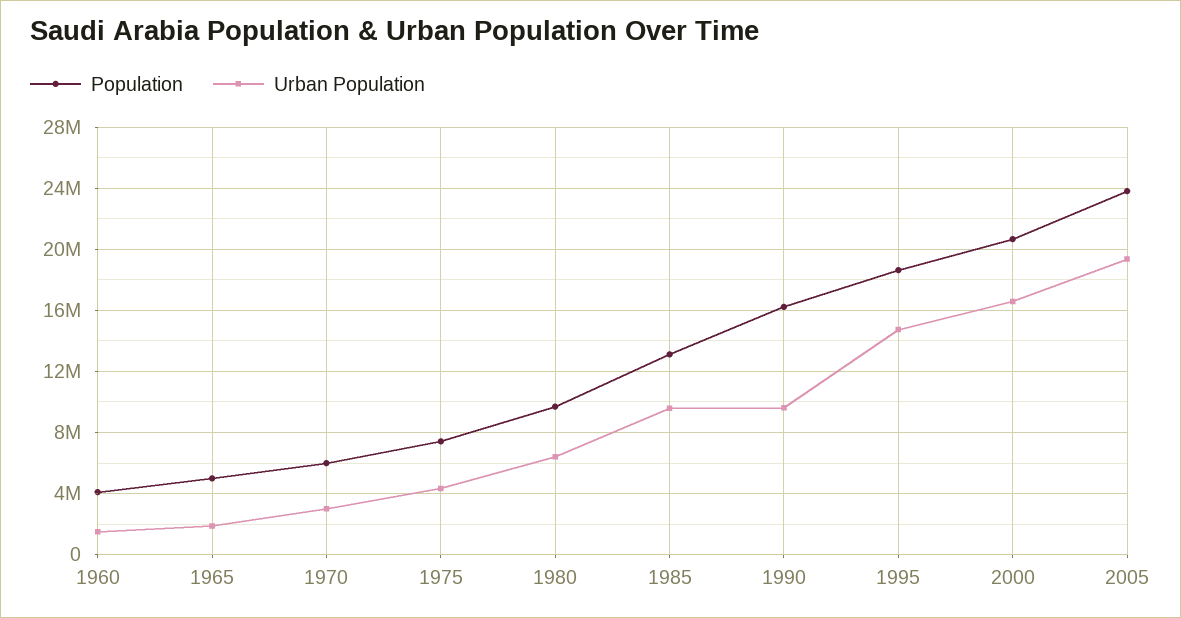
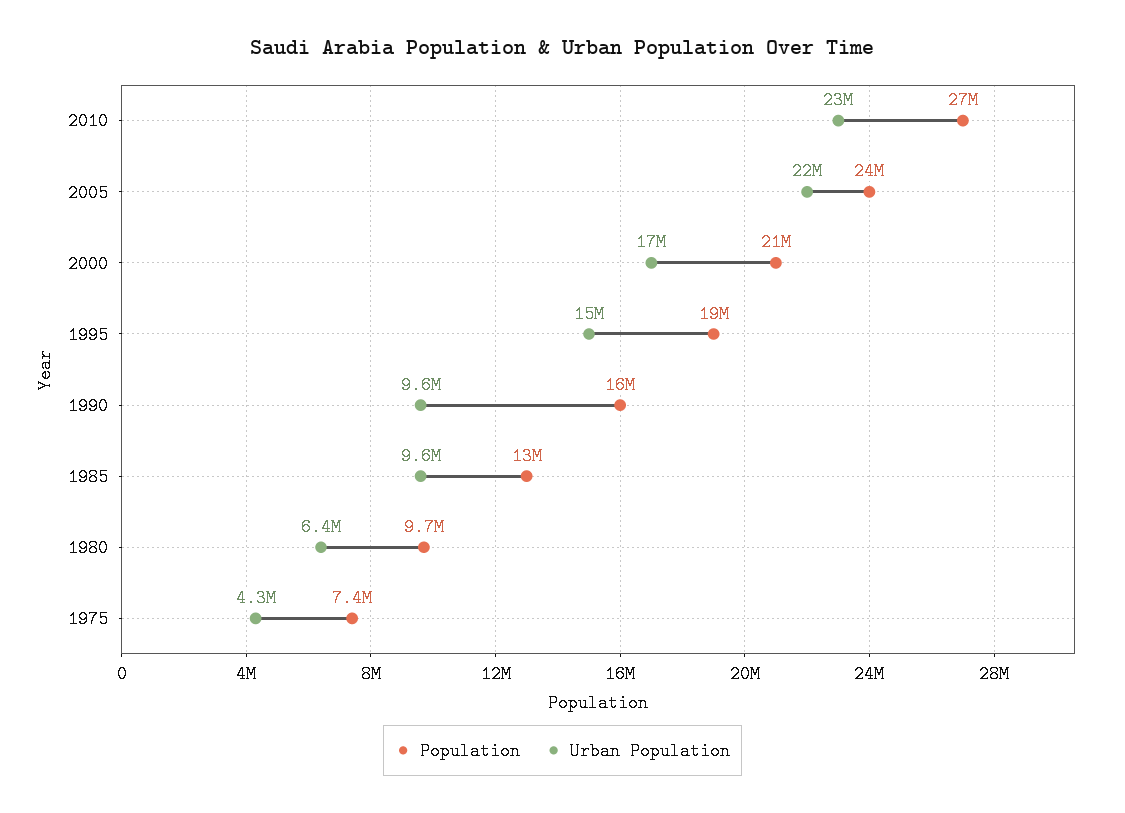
Population, 1960: 4000000 -> none
Urban Population, 1960: 1500000 -> none
Population, 1965: 5000000 -> none
Urban Population, 1965: 2000000 -> none
Population, 1970: 6000000 -> none
Urban Population, 1970: 3000000 -> none
Urban Population, 2005: 19500000 -> 22000000
Population, 2010: none -> 27000000
Urban Population, 2010: none -> 23000000

